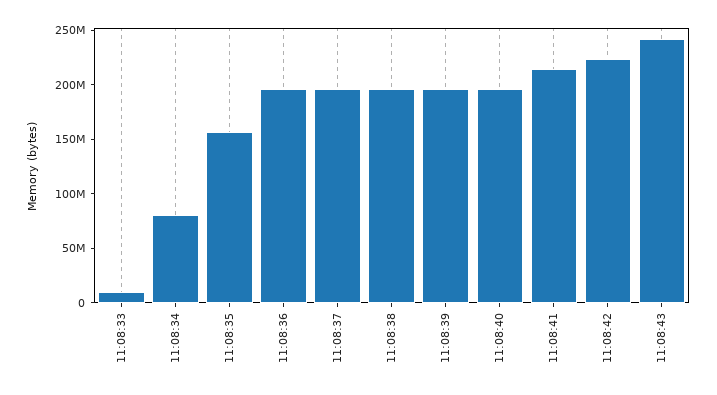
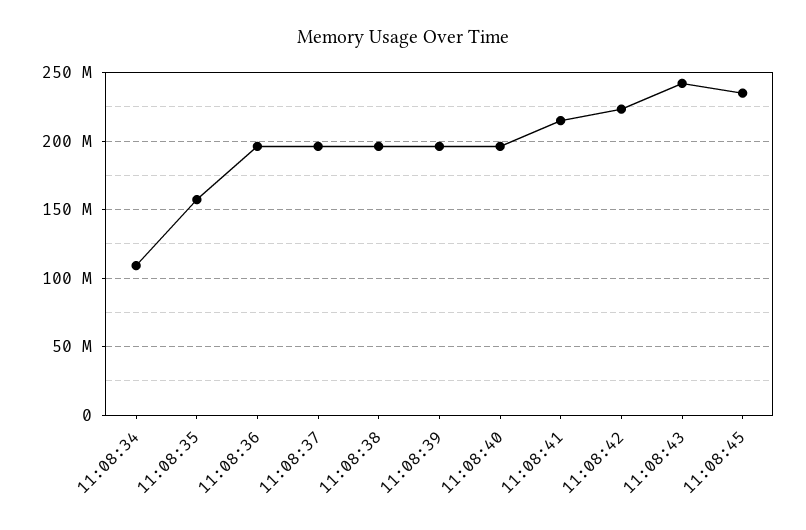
11:08:33: 10000000 -> none
11:08:34: 80000000 -> 110000000
11:08:45: none -> 235000000

